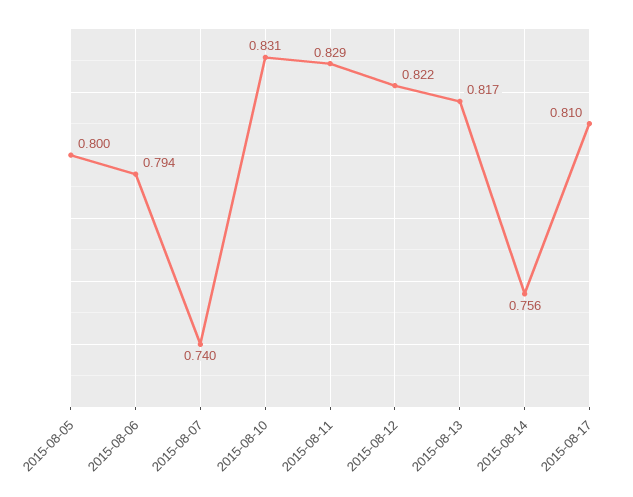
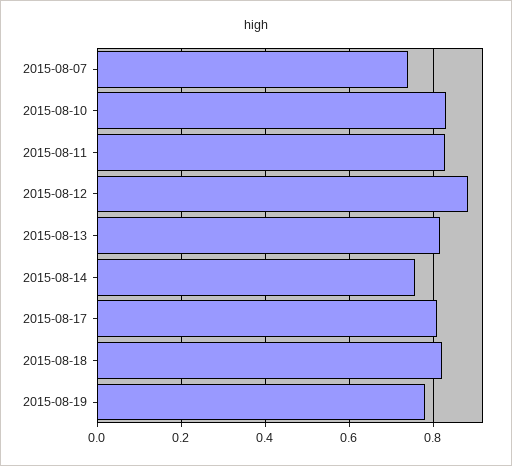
2015-08-05: 0.8 -> none
2015-08-06: 0.794 -> none
2015-08-12: 0.822 -> 0.88
2015-08-18: none -> 0.82
2015-08-19: none -> 0.78

